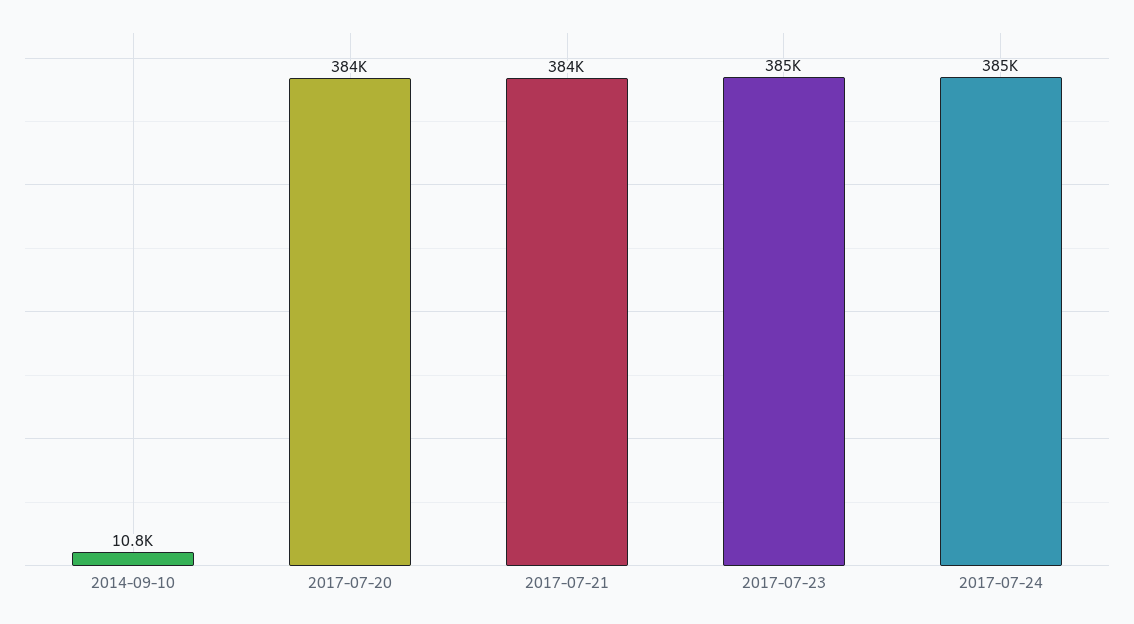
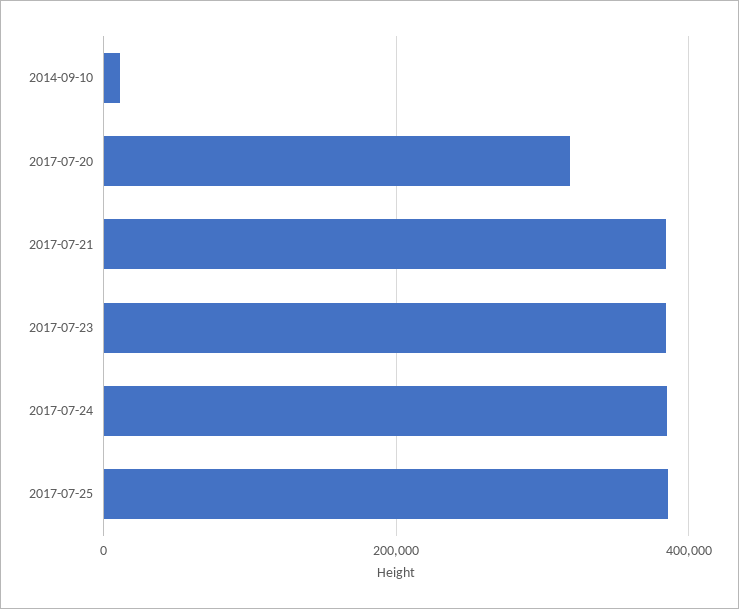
2017-07-20: 384000 -> 320000
2017-07-25: none -> 380000

